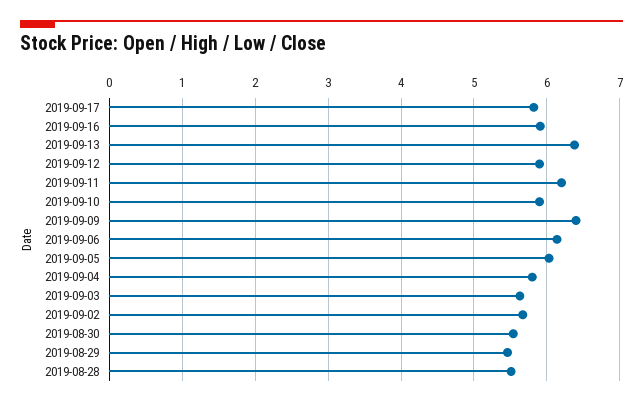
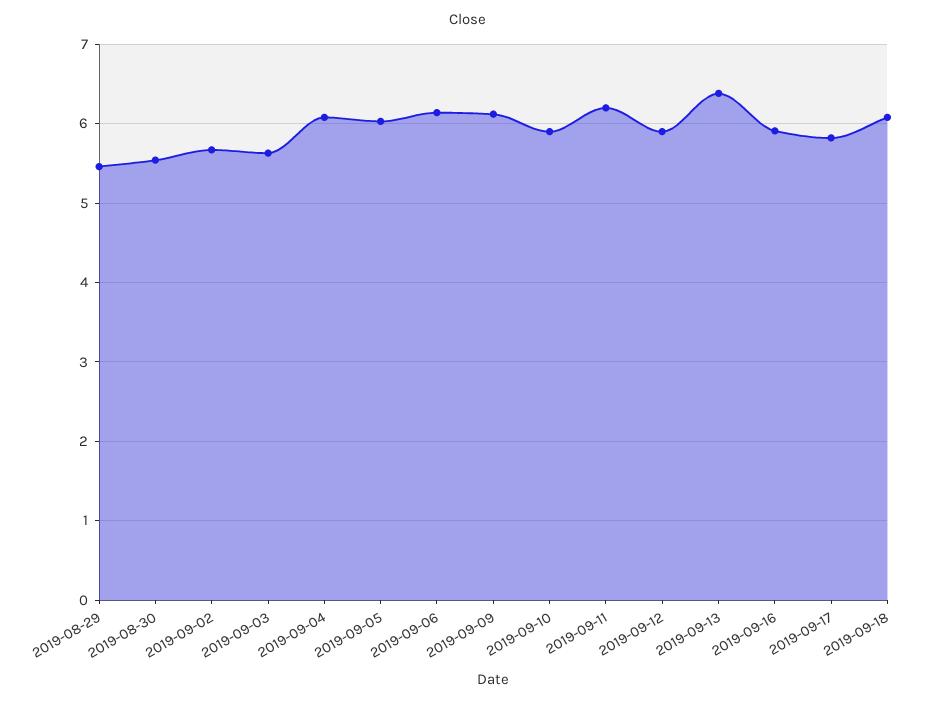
2019-09-09: 6.4 -> 6.1
2019-09-04: 5.8 -> 6.1
2019-08-28: 5.5 -> none
2019-09-18: none -> 6.1

